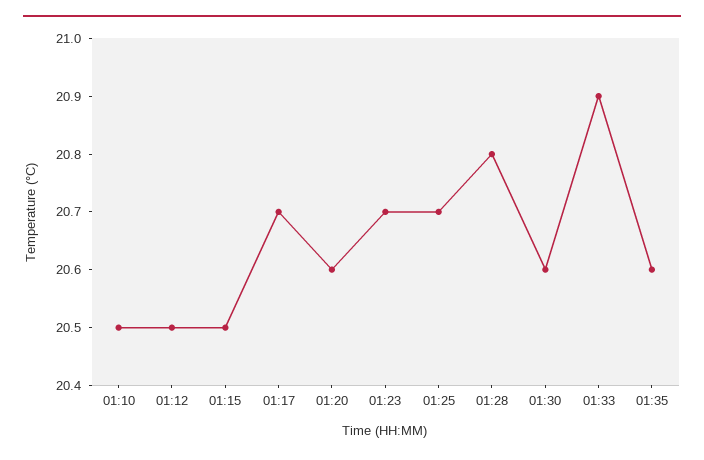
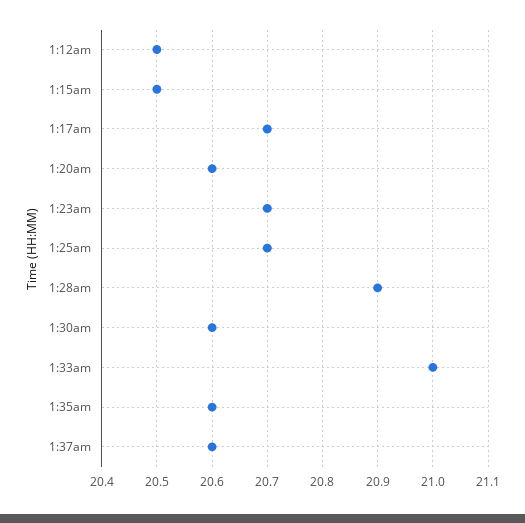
01:10: 20.5 -> none
01:28: 20.8 -> 20.9
01:33: 20.9 -> 21
1:37am: none -> 20.6

